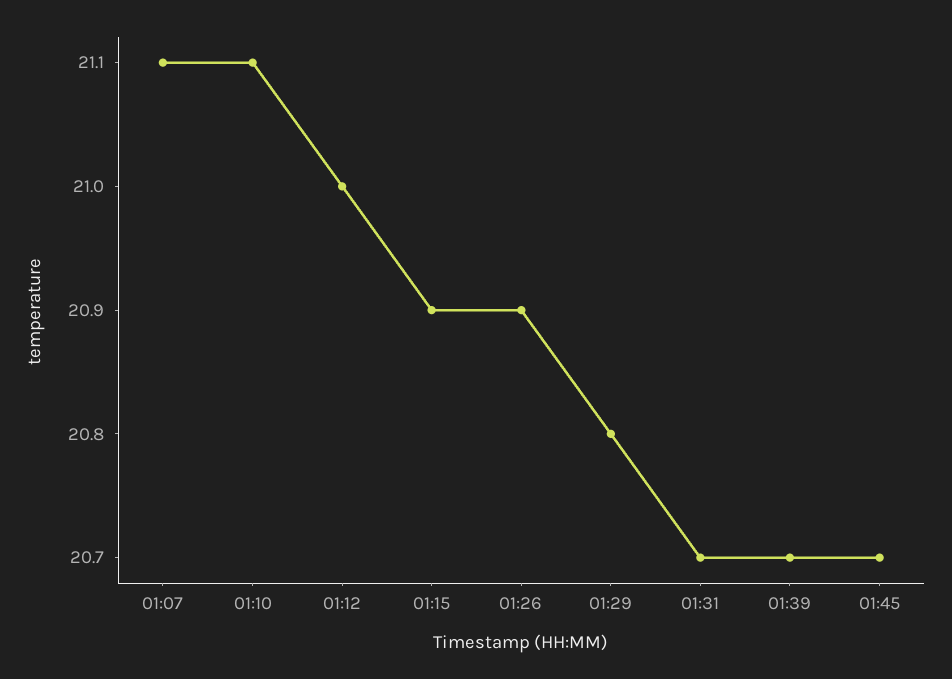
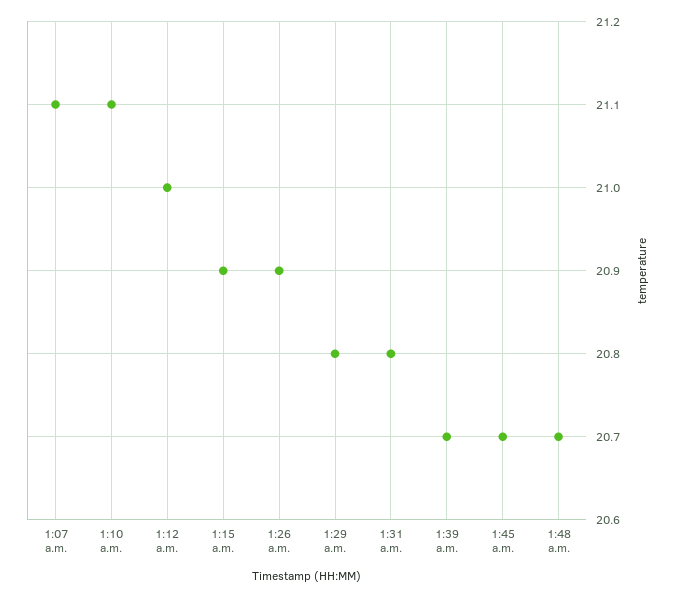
01:31: 20.7 -> 20.8
1:48 a.m.: none -> 20.7

